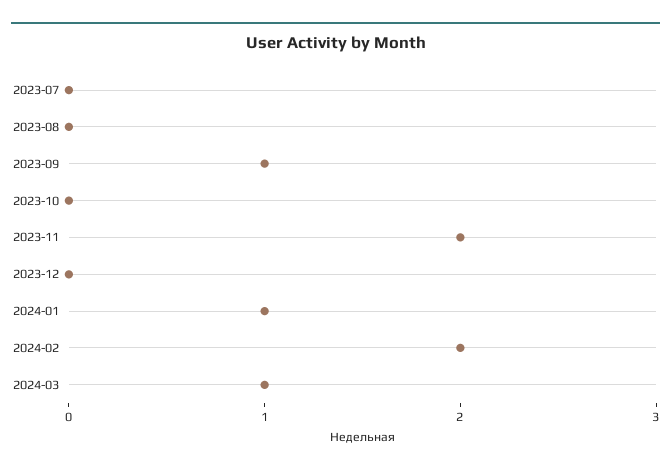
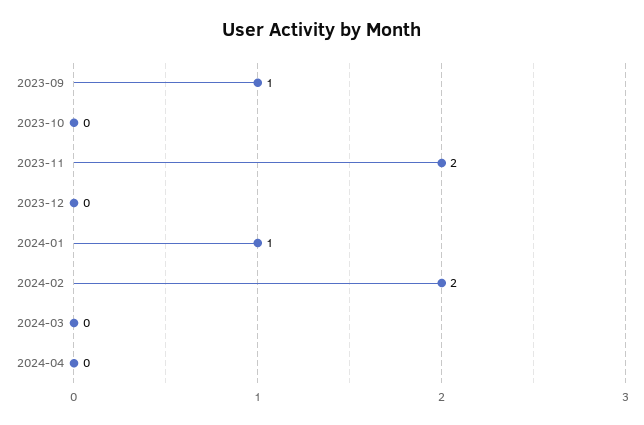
2023-07: 0 -> none
2023-08: 0 -> none
2024-03: 1 -> 0
2024-04: none -> 0

